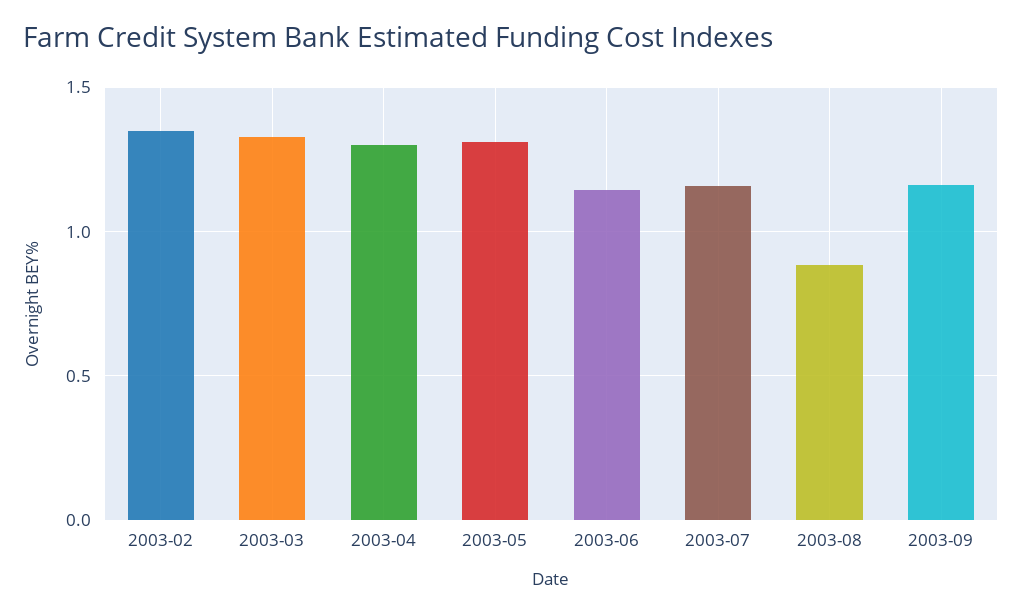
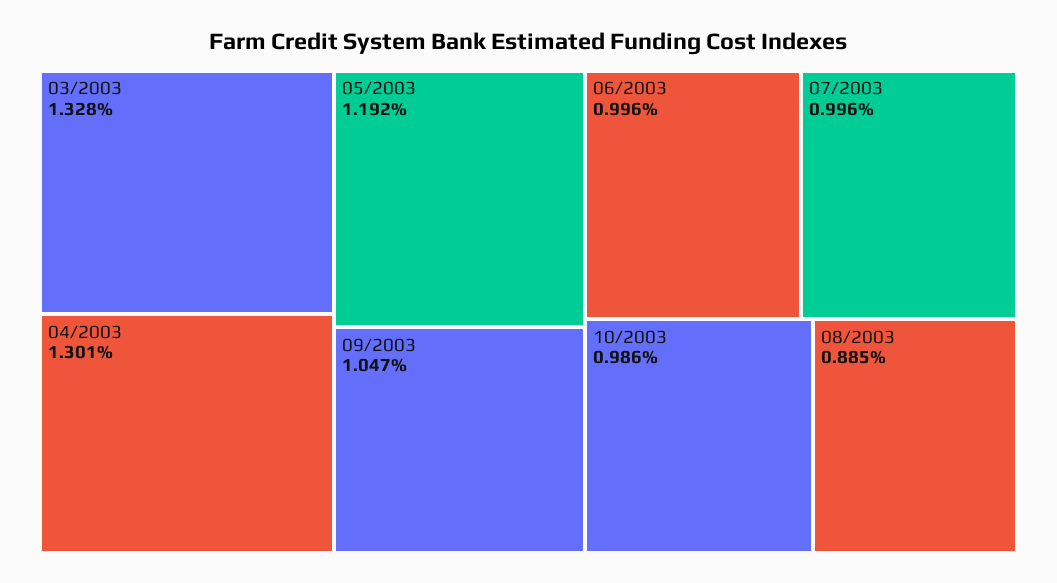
2003-02: 1.35 -> none
2003-05: 1.3 -> 1.192
2003-06: 1.15 -> 0.996
2003-07: 1.15 -> 0.996
2003-09: 1.15 -> 1.047
10/2003: none -> 0.986

